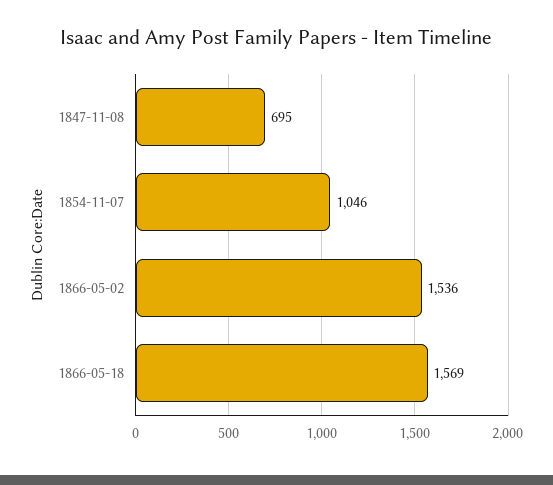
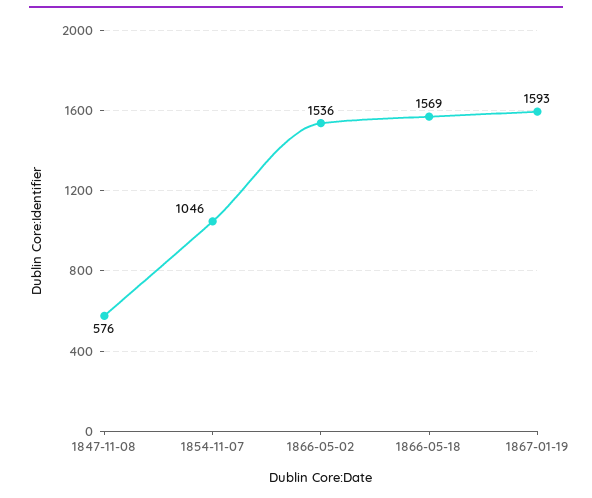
1847-11-08: 695 -> 576
1867-01-19: none -> 1593

